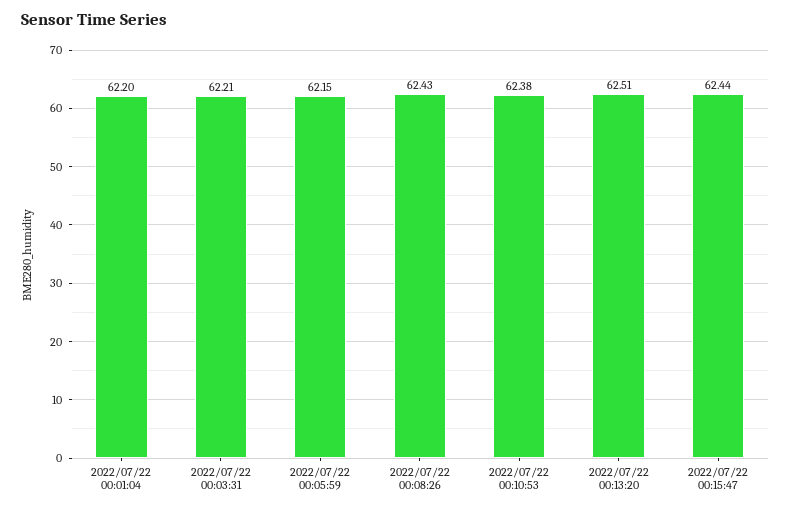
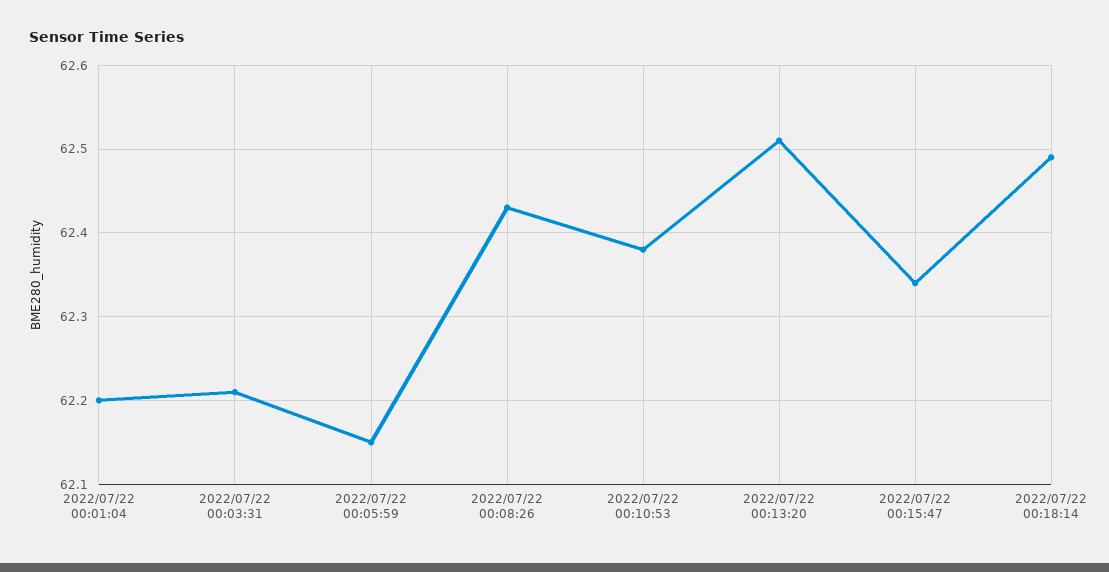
2022/07/22 00:15:47: 62.44 -> 62.34
2022/07/22 00:18:14: none -> 62.49

